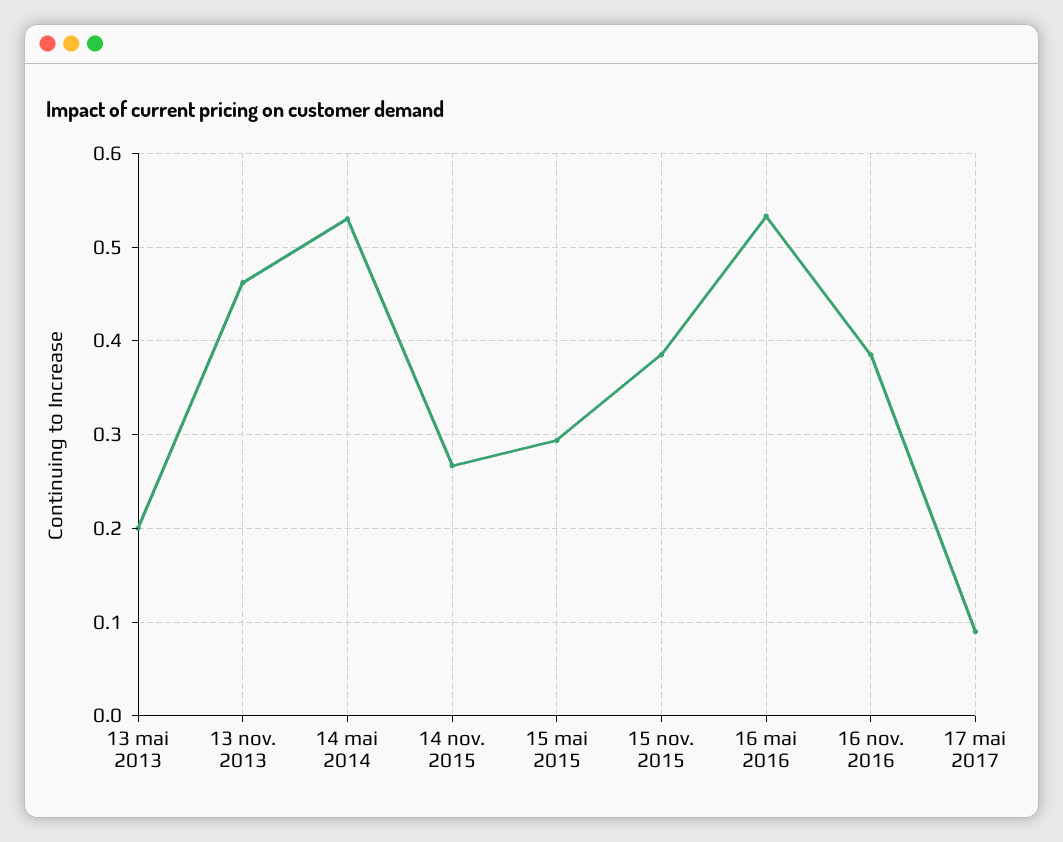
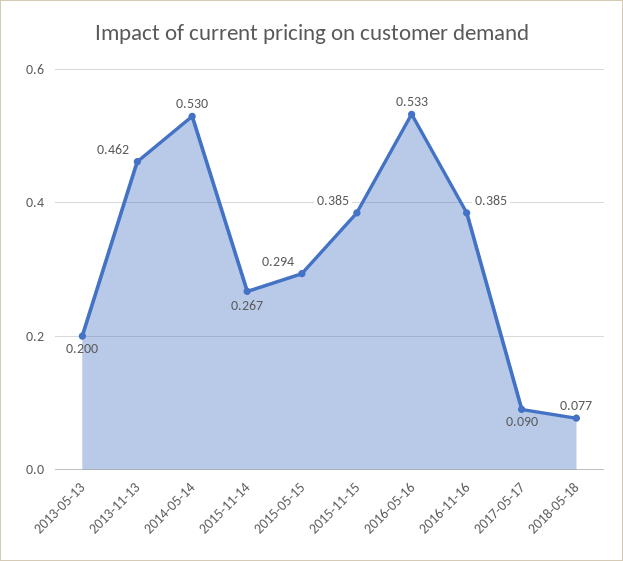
2018-05-18: none -> 0.077

